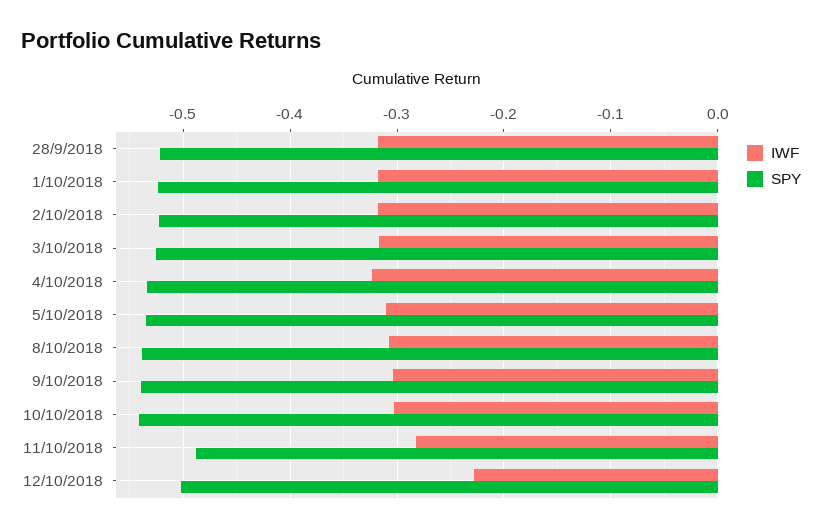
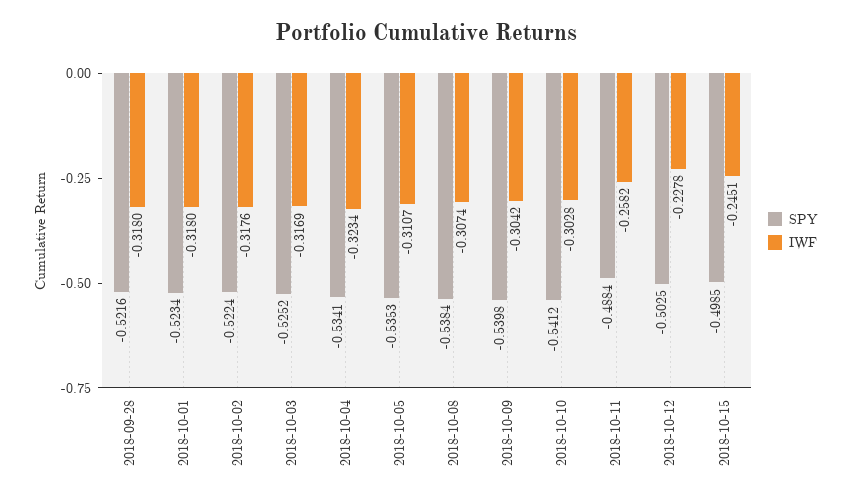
IWF, 11/10/2018: -0.28 -> -0.2582
SPY, 2018-10-15: none -> -0.4985
IWF, 2018-10-15: none -> -0.2451

